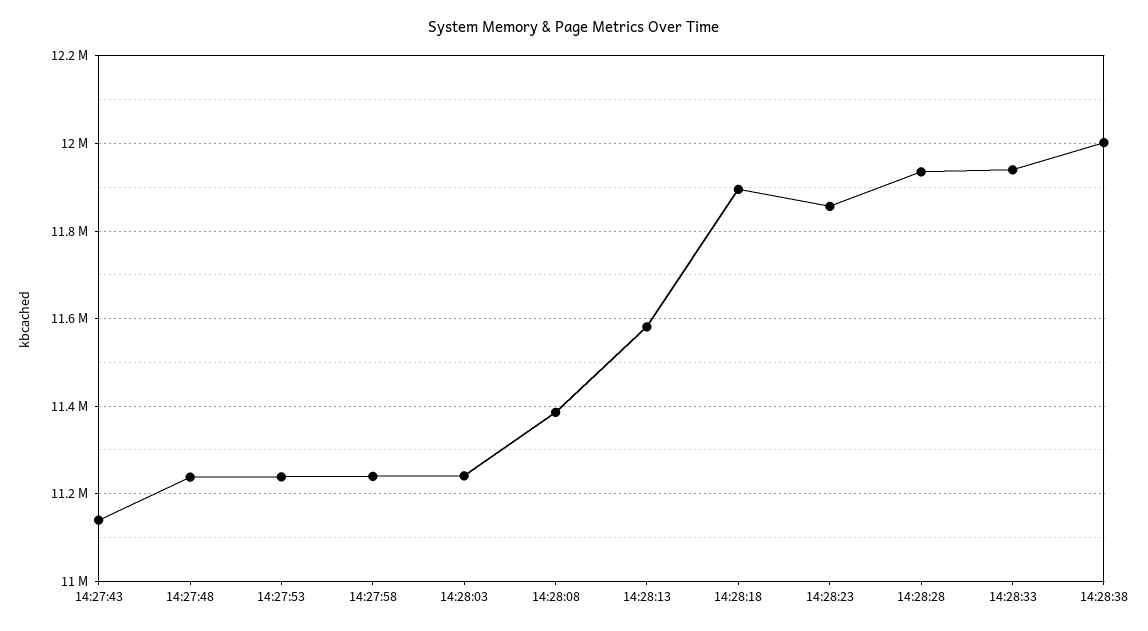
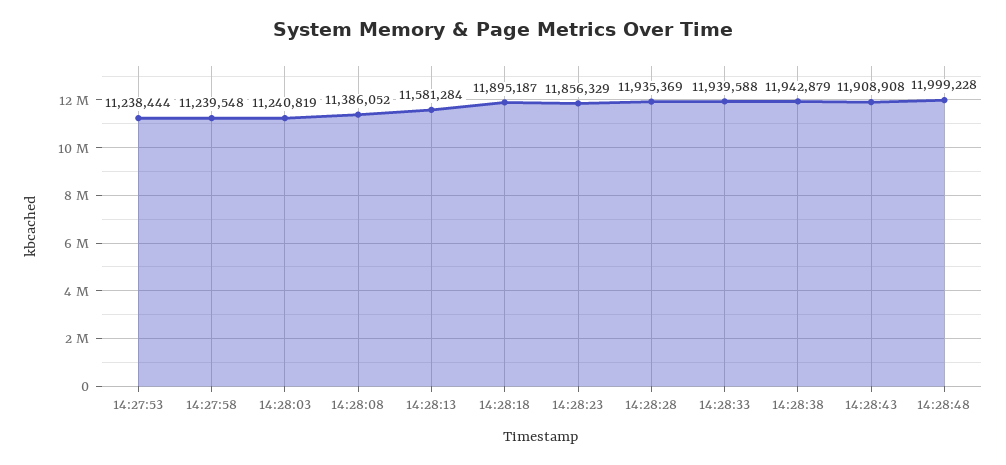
14:27:43: 11140000 -> none
14:27:48: 11240000 -> none
14:28:38: 12000000 -> 11942879
14:28:43: none -> 11908908
14:28:48: none -> 11999228

